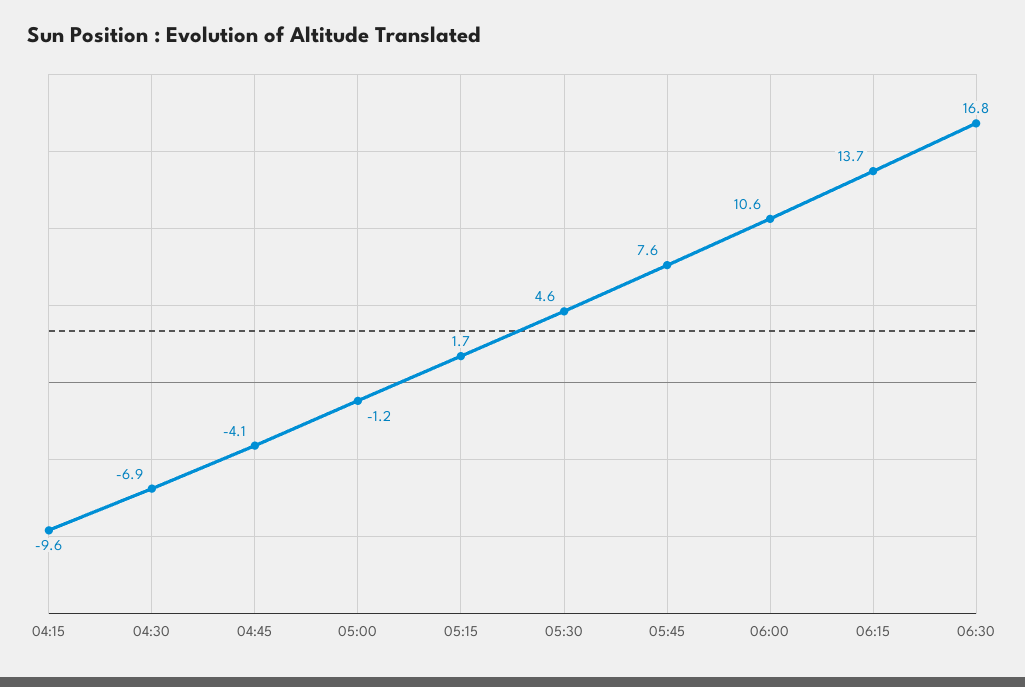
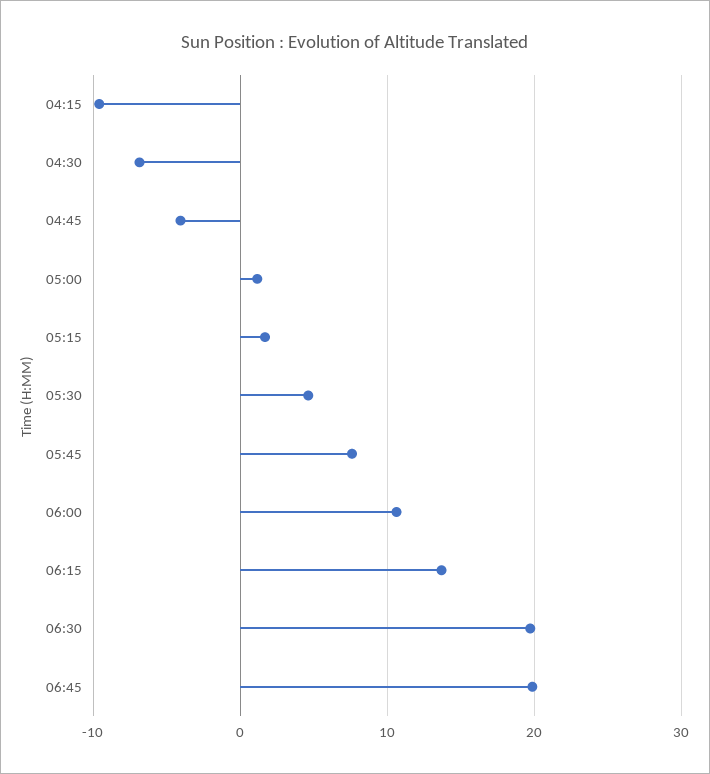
05:00: -1.2 -> 1
06:30: 16.8 -> 20
06:45: none -> 20

